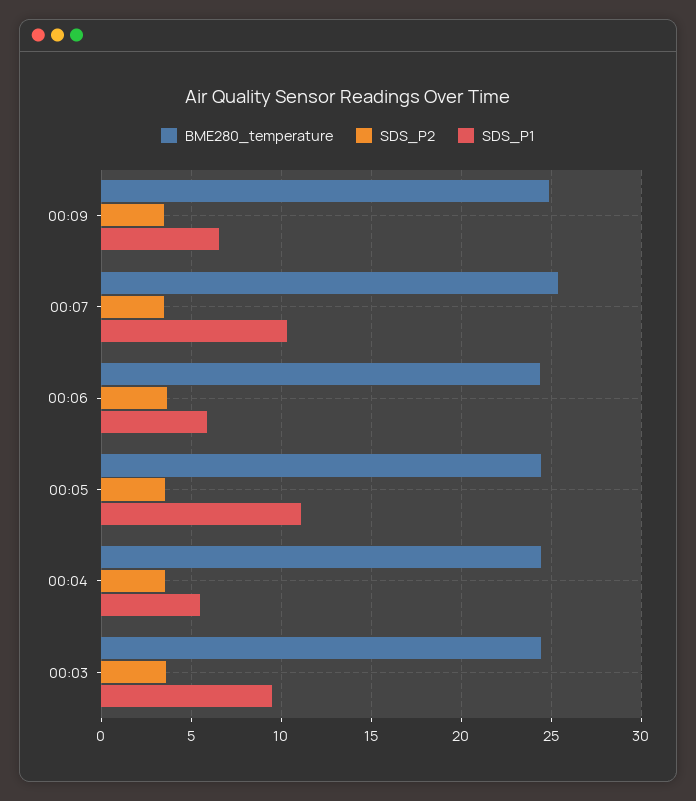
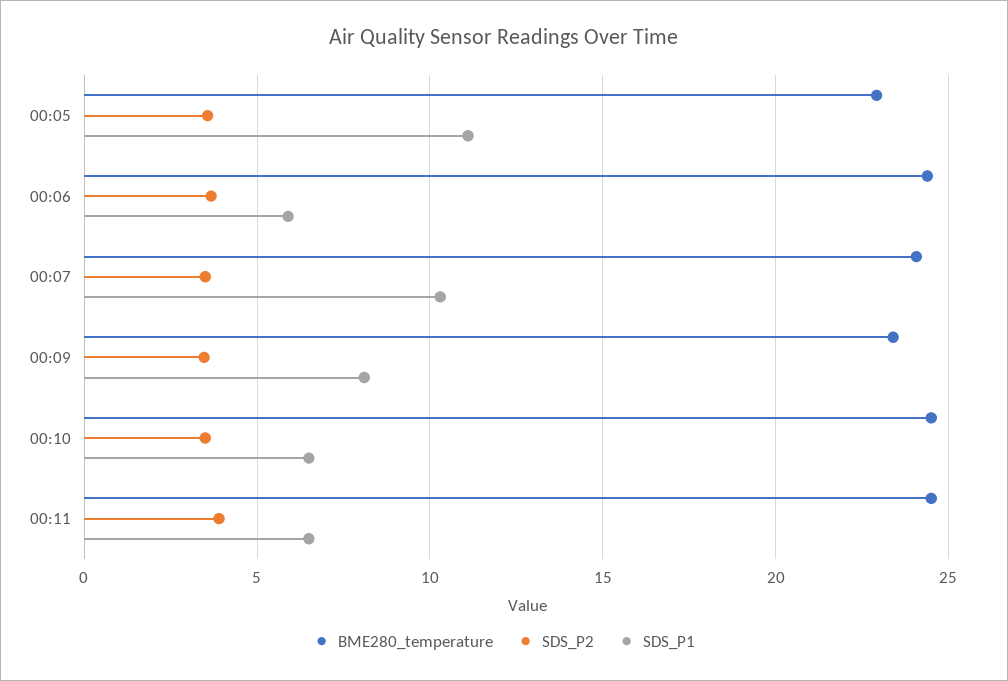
BME280_temperature, 00:09: 25 -> 23.5
SDS_P1, 00:09: 6.5 -> 8
BME280_temperature, 00:07: 25.5 -> 24
BME280_temperature, 00:05: 24.5 -> 23
BME280_temperature, 00:04: 24.5 -> none
SDS_P2, 00:04: 3.5 -> none
SDS_P1, 00:04: 5.5 -> none
BME280_temperature, 00:03: 24.5 -> none
SDS_P2, 00:03: 3.5 -> none
SDS_P1, 00:03: 9.5 -> none
BME280_temperature, 00:10: none -> 24.5
SDS_P2, 00:10: none -> 3.5
SDS_P1, 00:10: none -> 6.5
BME280_temperature, 00:11: none -> 24.5
SDS_P2, 00:11: none -> 4
SDS_P1, 00:11: none -> 6.5

